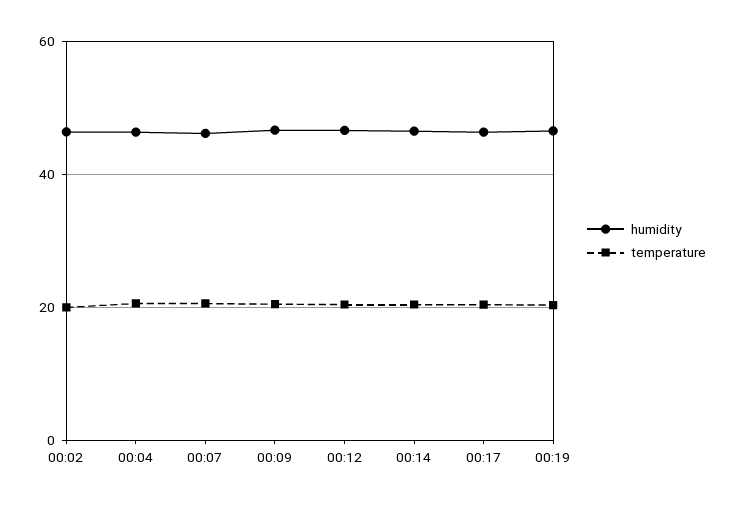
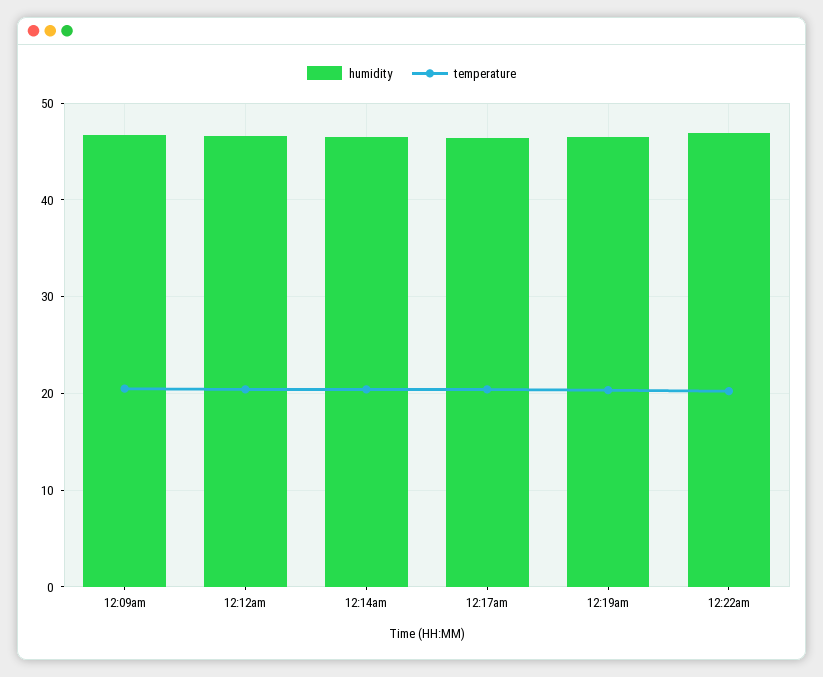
humidity, 00:02: 46 -> none
temperature, 00:02: 20 -> none
humidity, 00:04: 46 -> none
temperature, 00:04: 20 -> none
humidity, 00:07: 46 -> none
temperature, 00:07: 20 -> none
humidity, 12:22am: none -> 47
temperature, 12:22am: none -> 20

